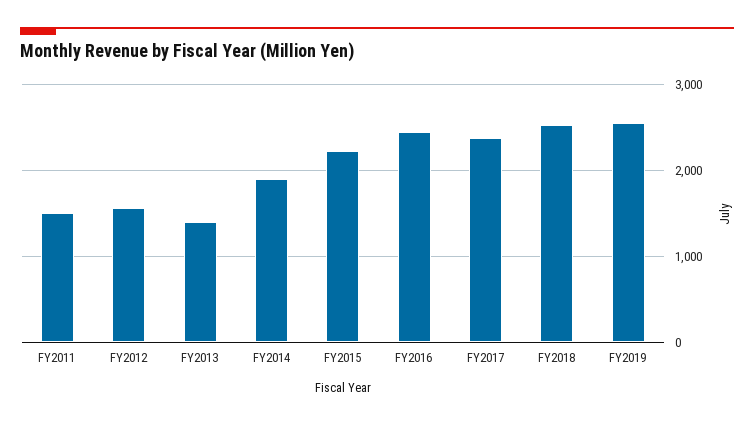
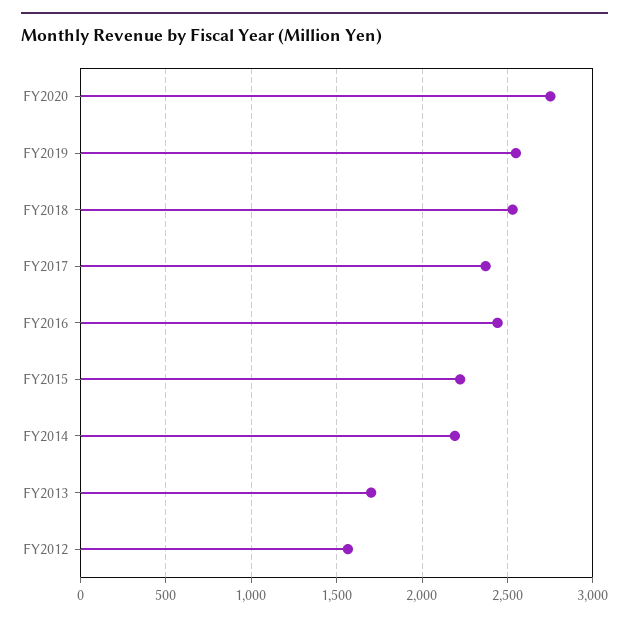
FY2011: 1500 -> none
FY2013: 1400 -> 1700
FY2014: 1900 -> 2200
FY2020: none -> 2750

